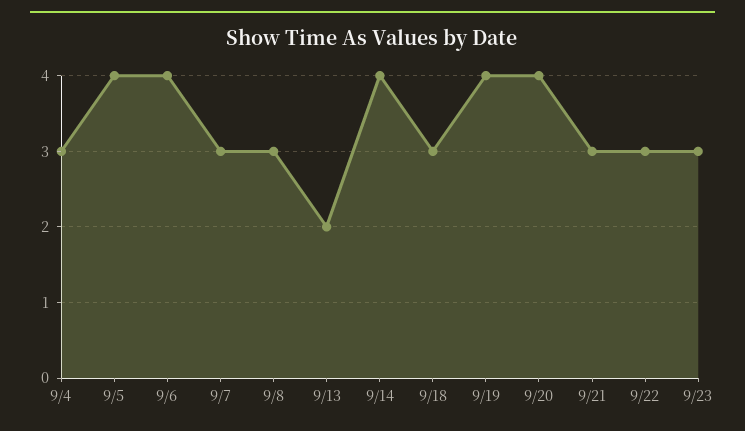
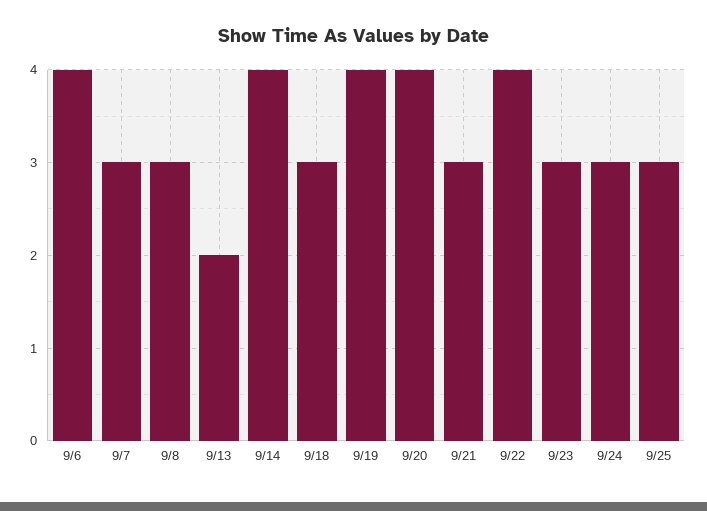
9/4: 3 -> none
9/5: 4 -> none
9/22: 3 -> 4
9/24: none -> 3
9/25: none -> 3

